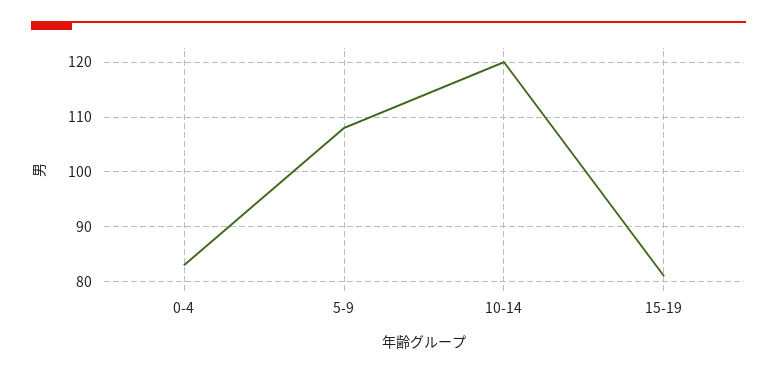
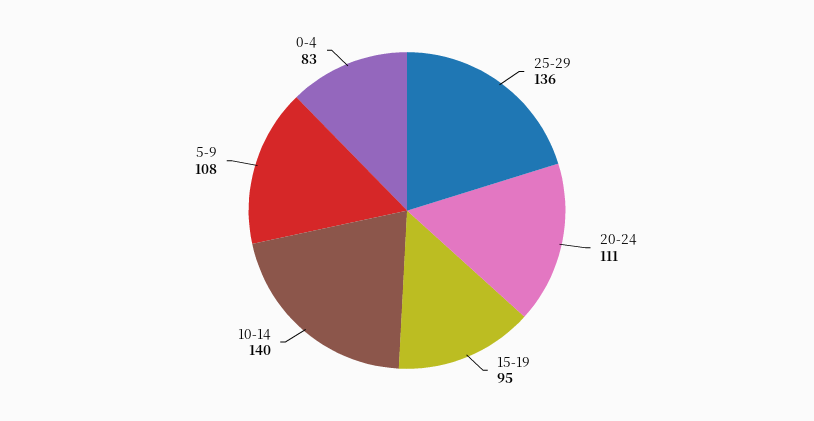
10-14: 120 -> 140
15-19: 80 -> 95
25-29: none -> 136
20-24: none -> 111

